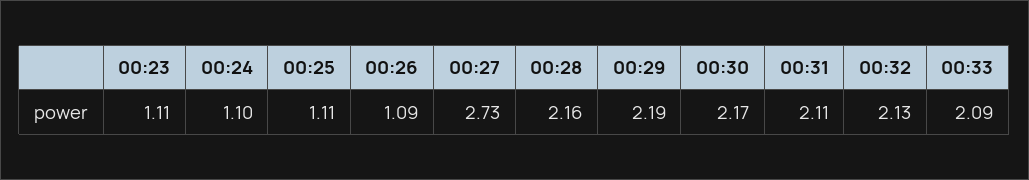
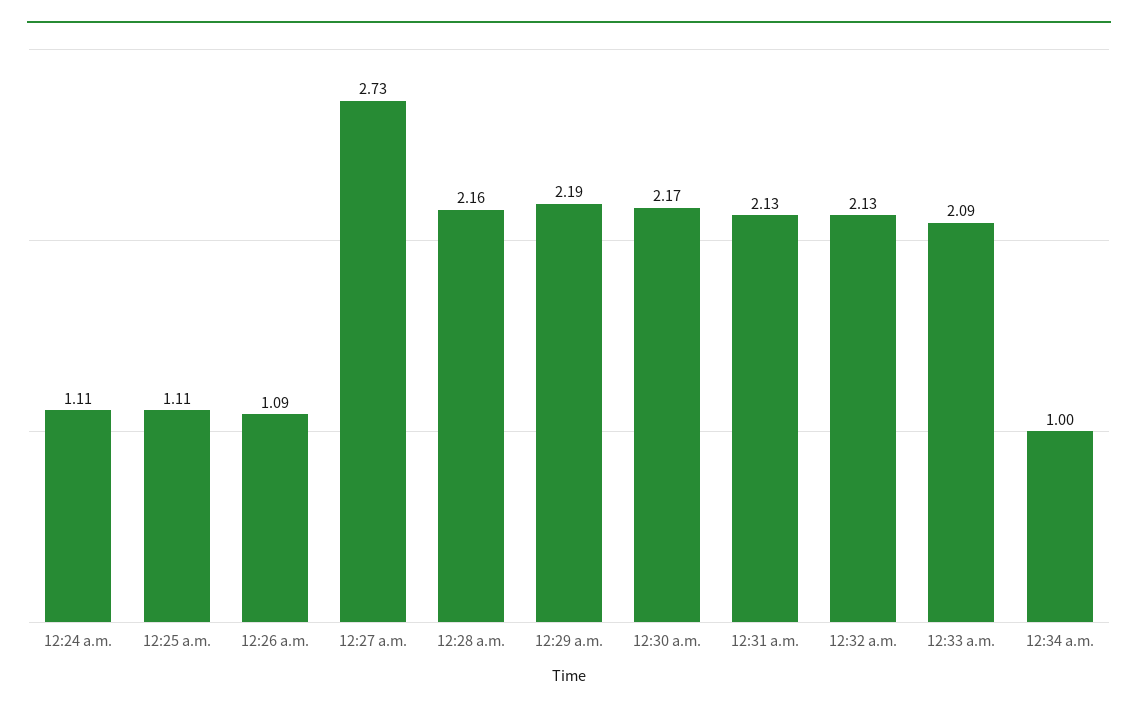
00:23: 1.11 -> none
00:24: 1.1 -> 1.11
00:31: 2.11 -> 2.13
12:34 a.m.: none -> 1

